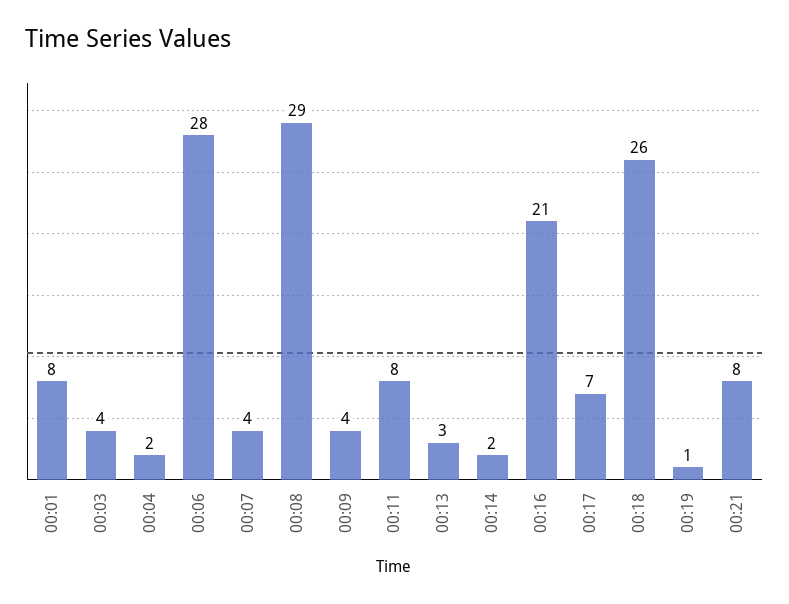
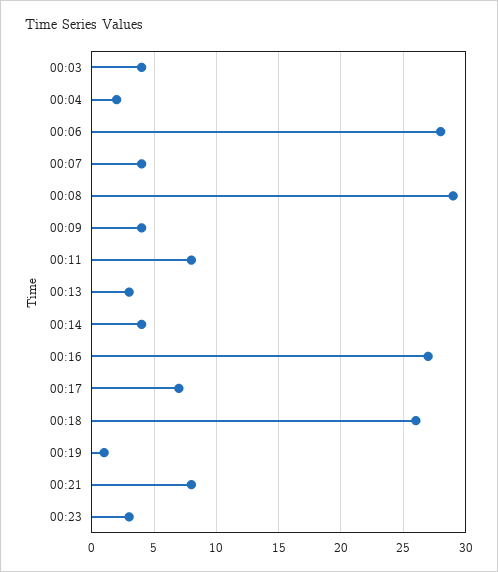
00:01: 8 -> none
00:14: 2 -> 4
00:16: 21 -> 27
00:23: none -> 3

